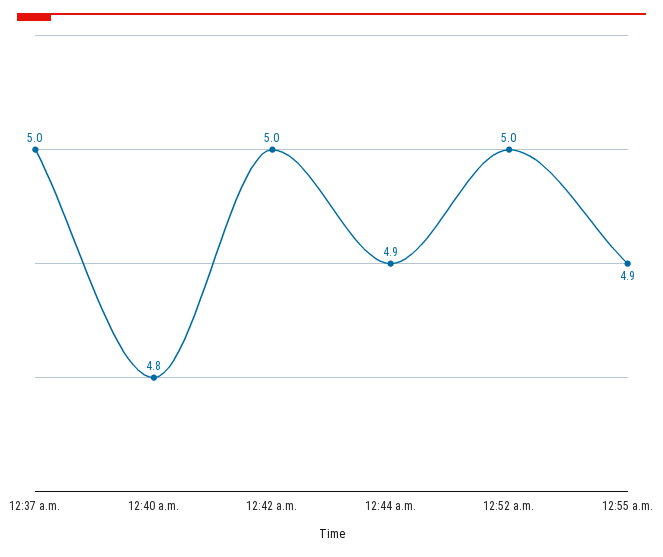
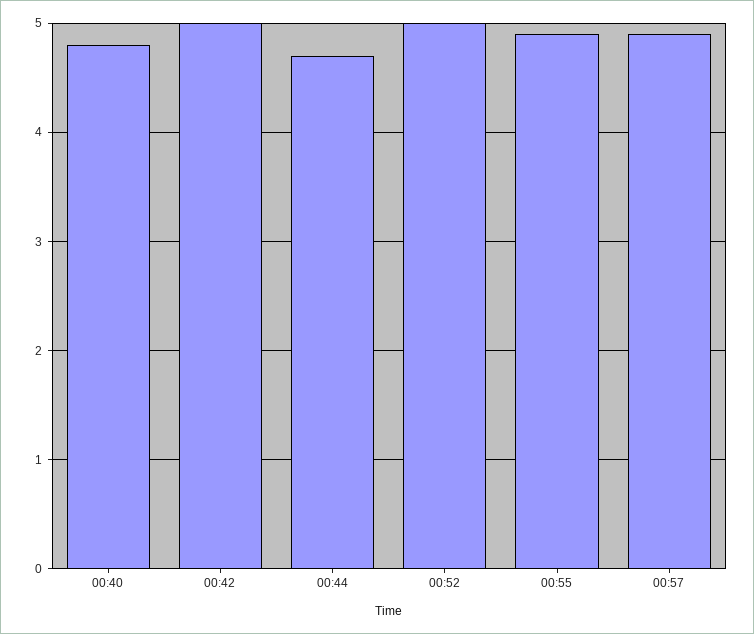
12:37 a.m.: 5 -> none
12:44 a.m.: 4.9 -> 4.7
00:57: none -> 4.9

